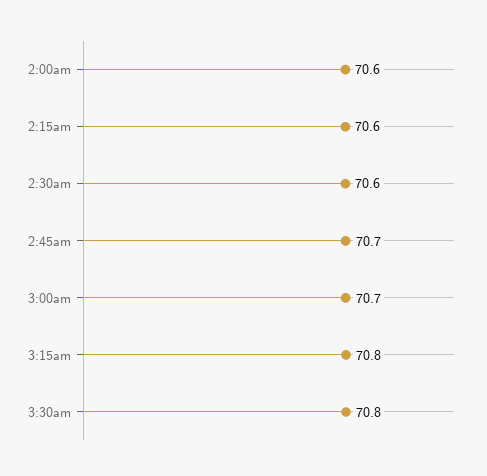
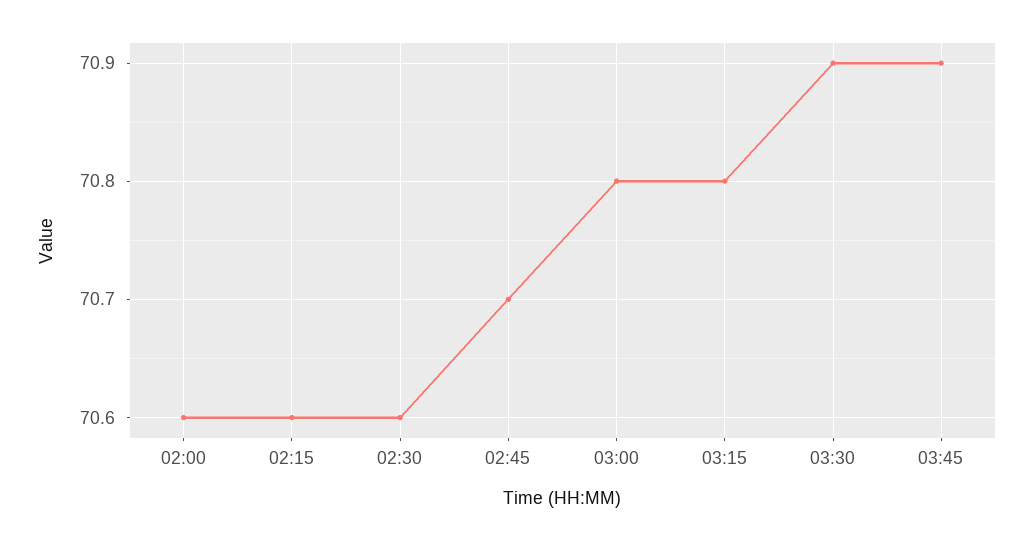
3:00am: 70.7 -> 70.8
3:30am: 70.8 -> 70.9
03:45: none -> 70.9

